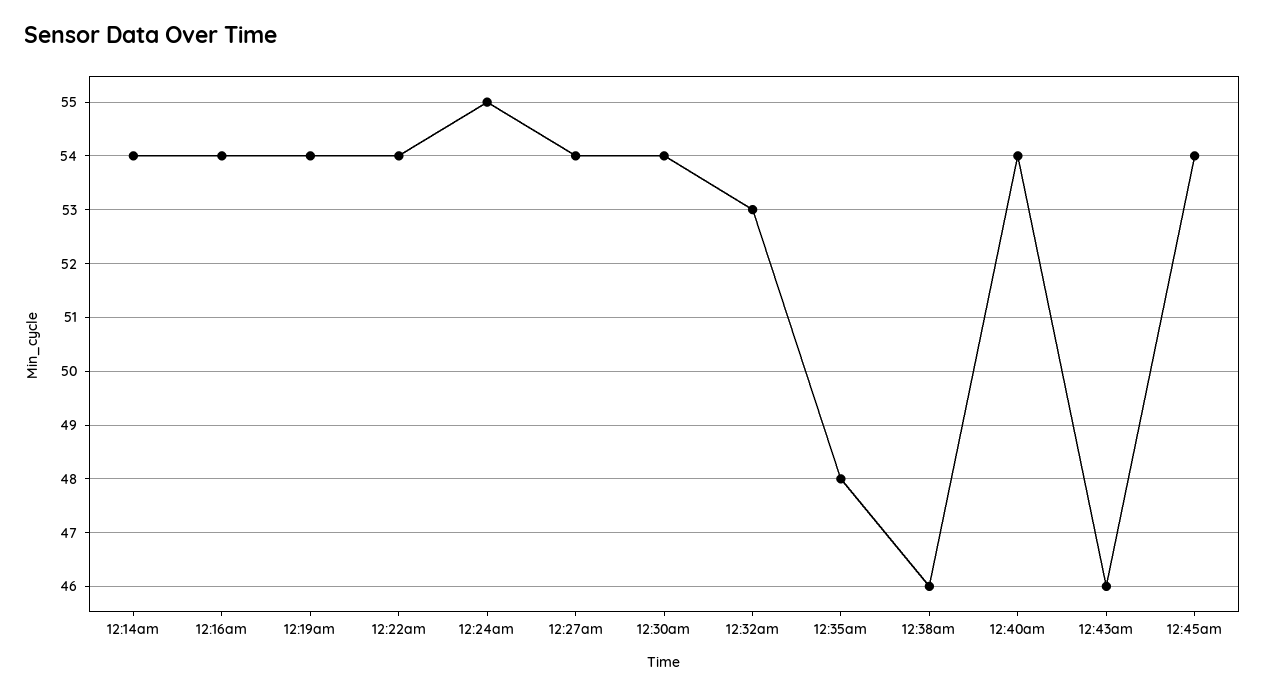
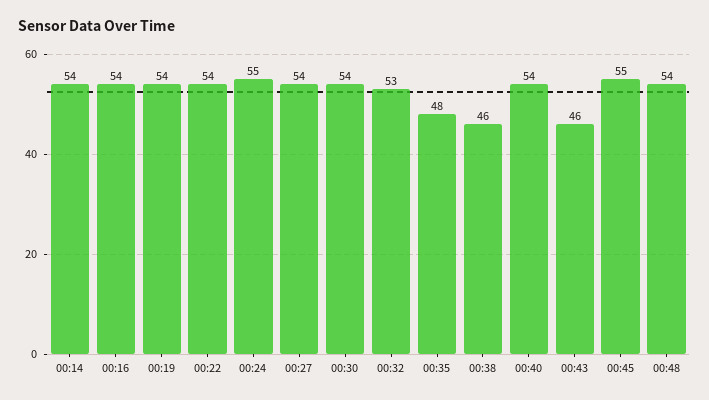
12:45am: 54 -> 55
00:48: none -> 54

